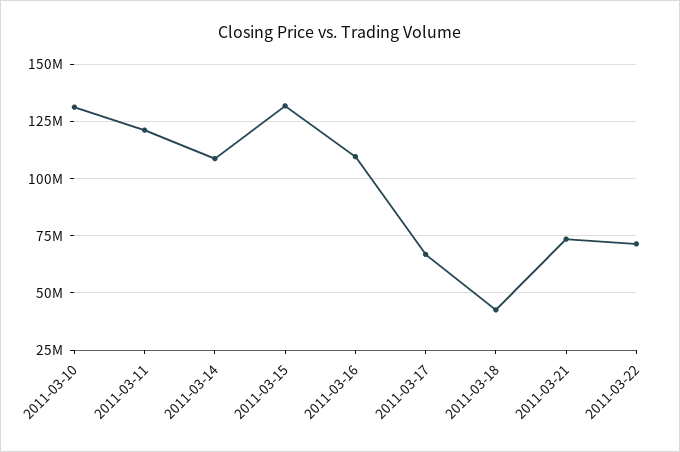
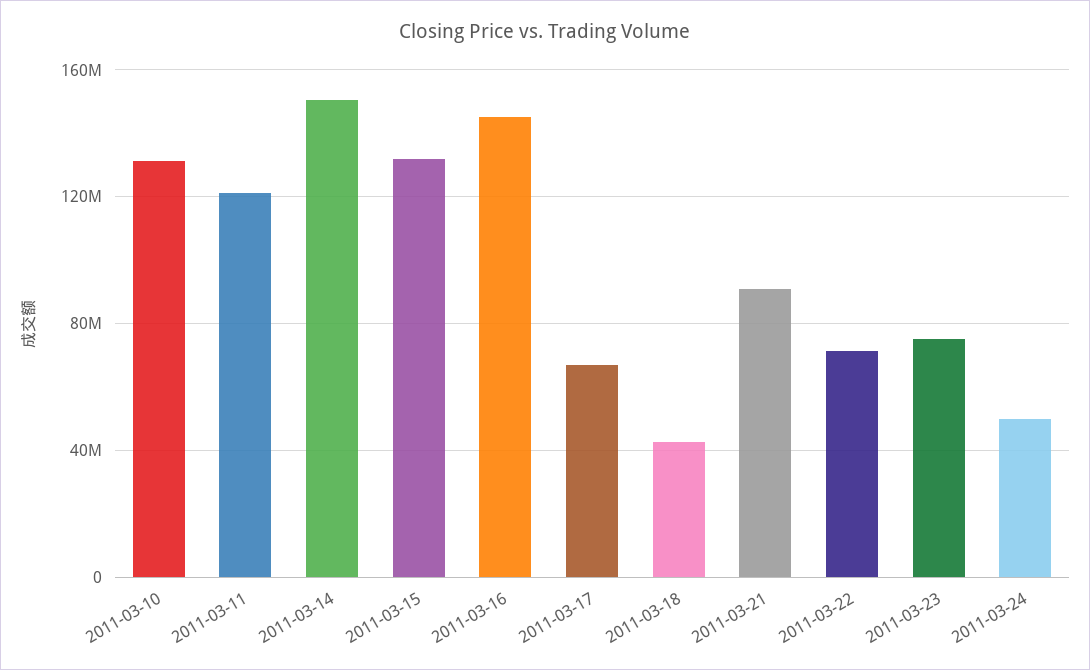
2011-03-14: 110000000 -> 150000000
2011-03-16: 110000000 -> 145000000
2011-03-21: 75000000 -> 90000000
2011-03-23: none -> 75000000
2011-03-24: none -> 50000000

